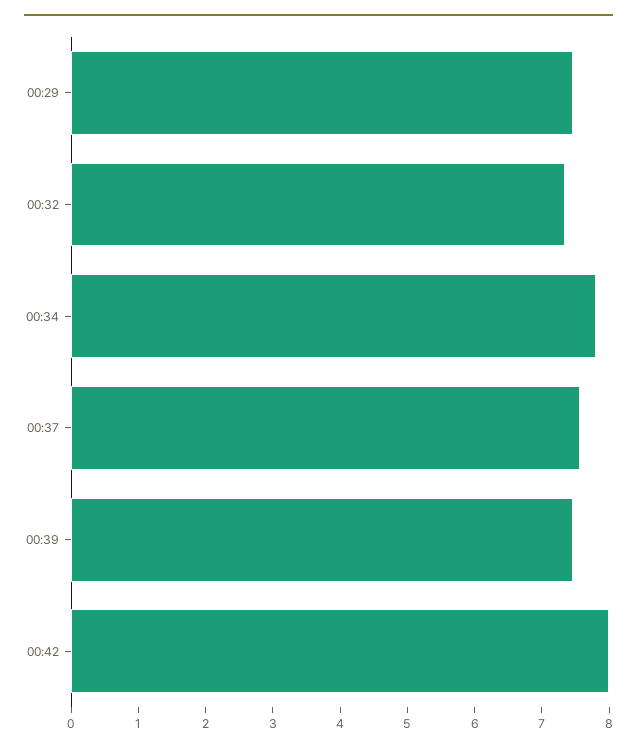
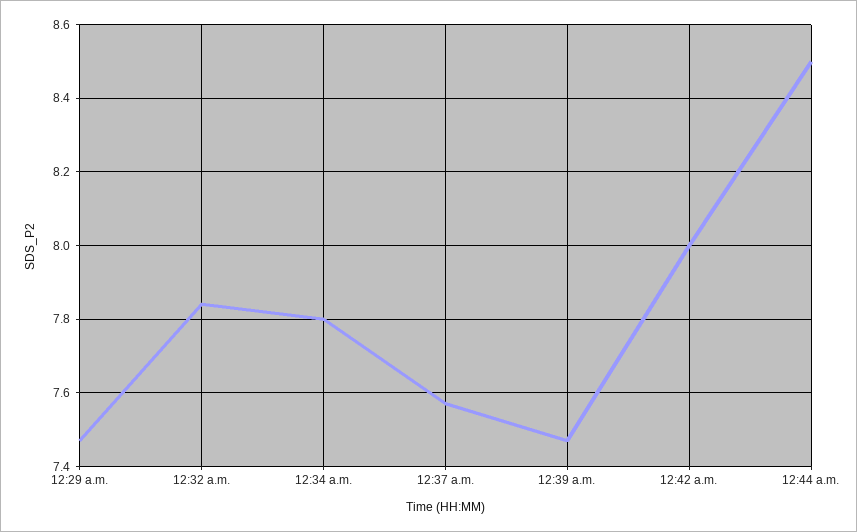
00:32: 7.4 -> 7.85
12:44 a.m.: none -> 8.5

